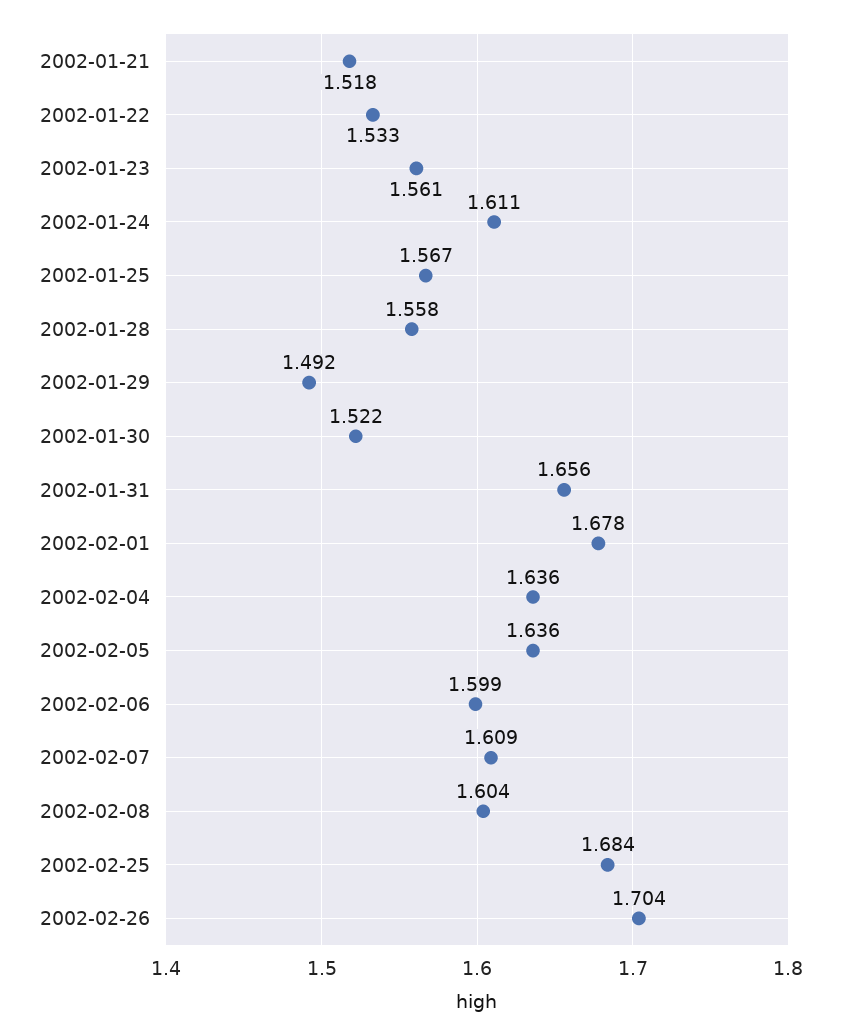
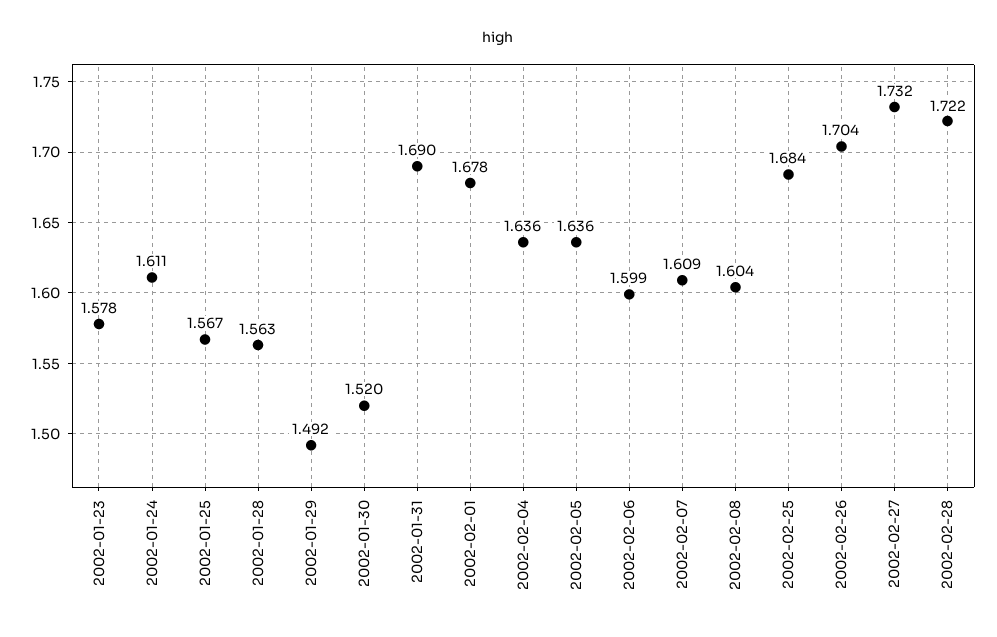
2002-01-21: 1.518 -> none
2002-01-22: 1.533 -> none
2002-01-23: 1.561 -> 1.578
2002-01-28: 1.558 -> 1.563
2002-01-30: 1.522 -> 1.52
2002-01-31: 1.656 -> 1.69
2002-02-27: none -> 1.732
2002-02-28: none -> 1.722

